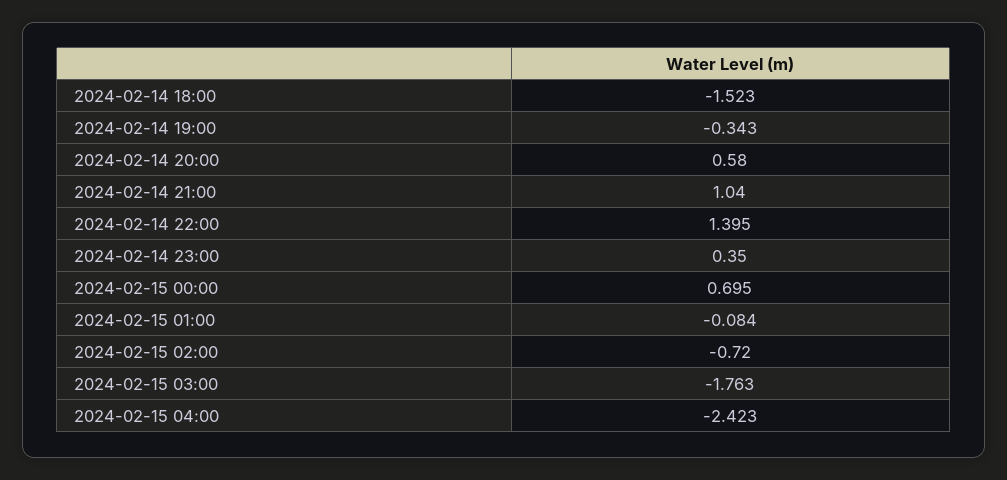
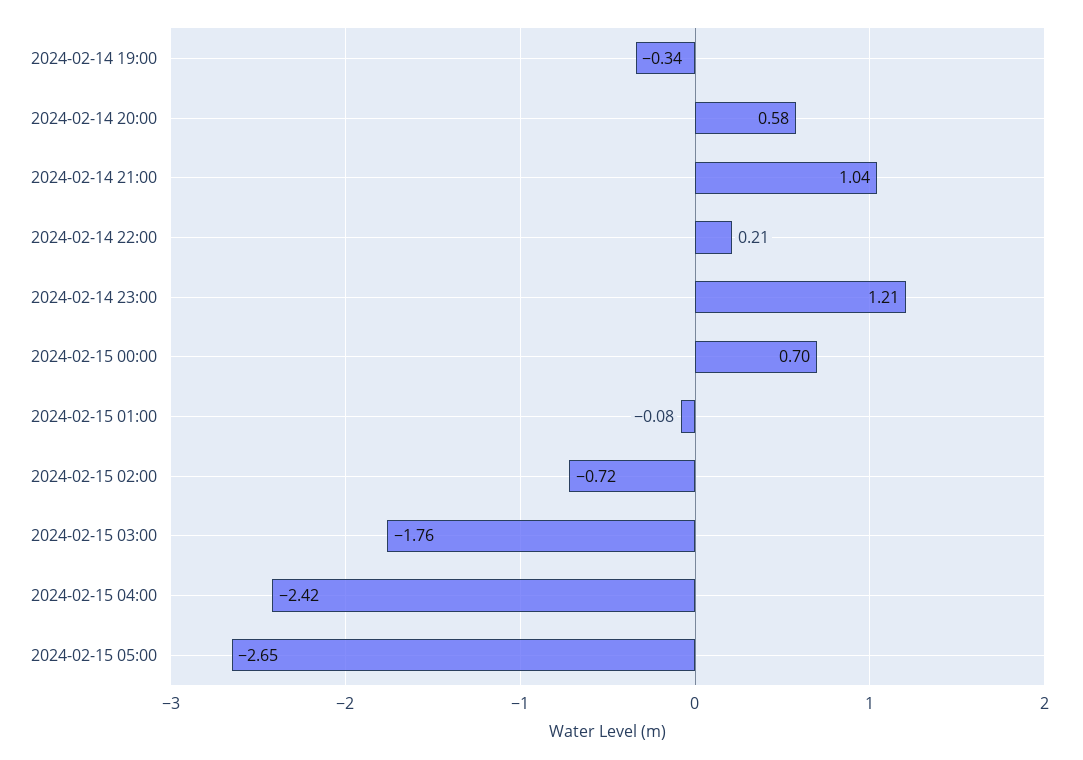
2024-02-14 18:00: -1.523 -> none
2024-02-14 22:00: 1.395 -> 0.21
2024-02-14 23:00: 0.35 -> 1.21
2024-02-15 05:00: none -> -2.65

